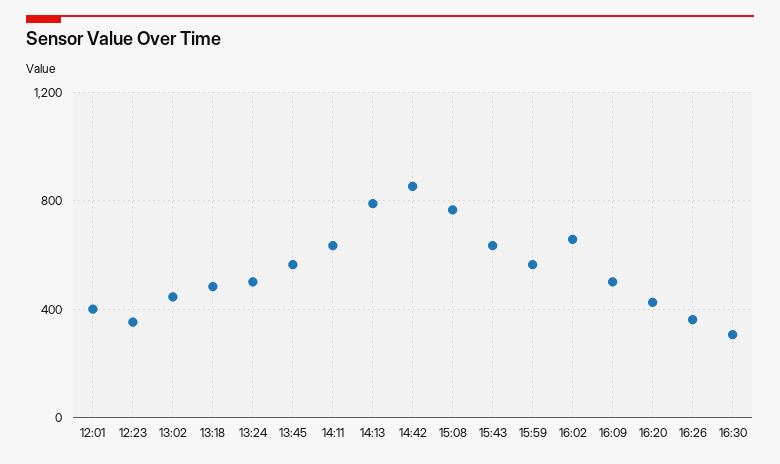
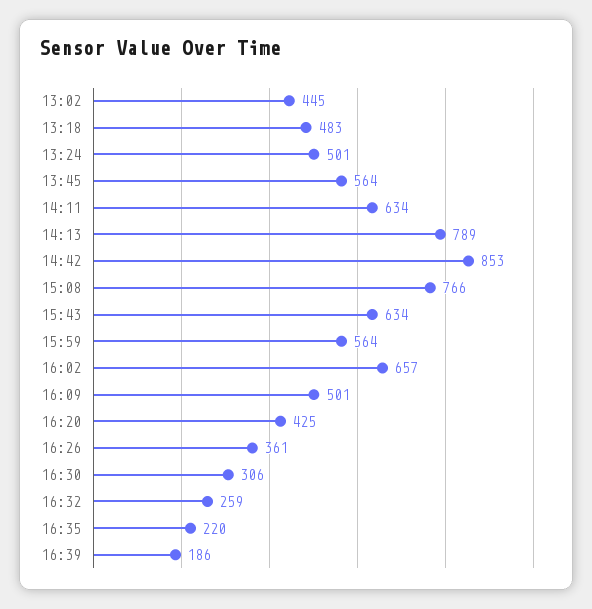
12:01: 400 -> none
12:23: 350 -> none
16:32: none -> 259
16:35: none -> 220
16:39: none -> 186

